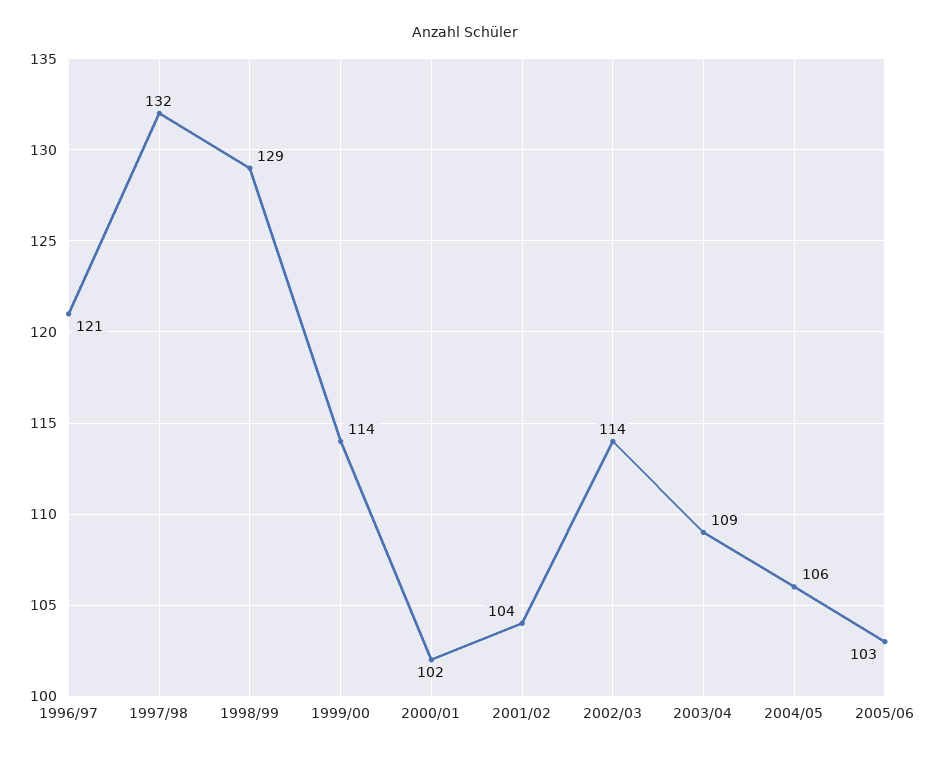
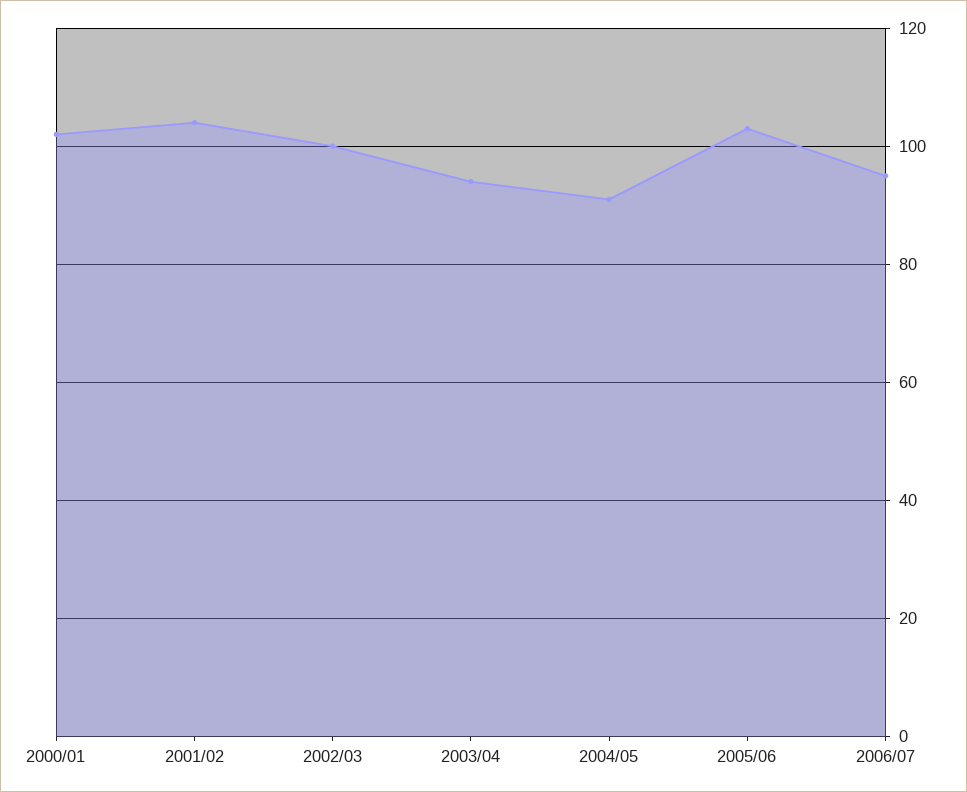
1996/97: 121 -> none
1997/98: 132 -> none
1998/99: 129 -> none
1999/00: 114 -> none
2002/03: 114 -> 100
2003/04: 109 -> 95
2004/05: 106 -> 90
2006/07: none -> 95

